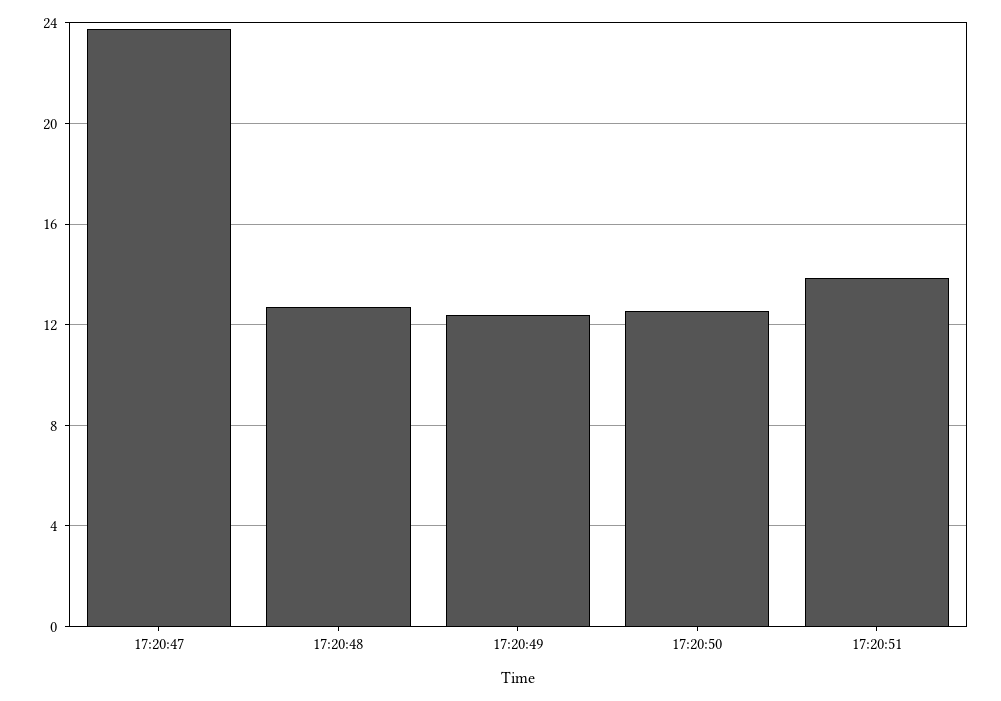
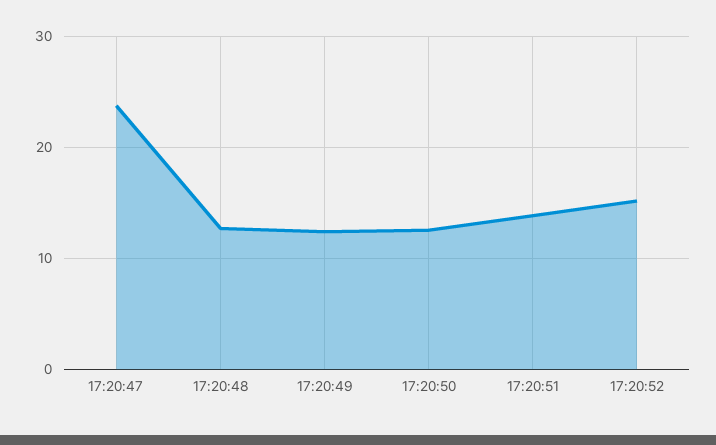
17:20:52: none -> 15

